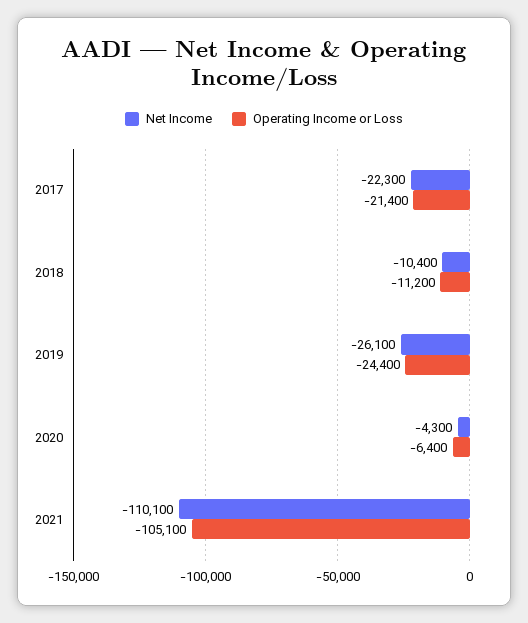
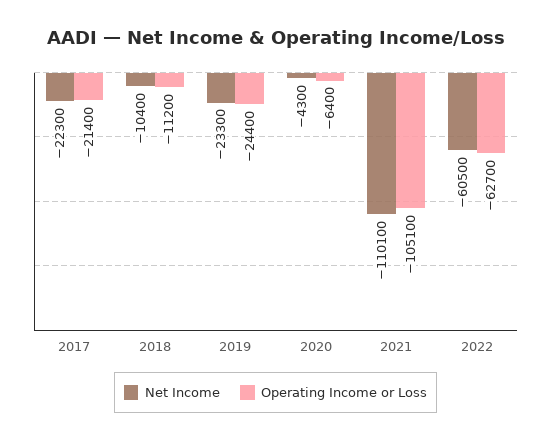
Net Income, 2019: -26100 -> -23300
Net Income, 2022: none -> -60500
Operating Income or Loss, 2022: none -> -62700

